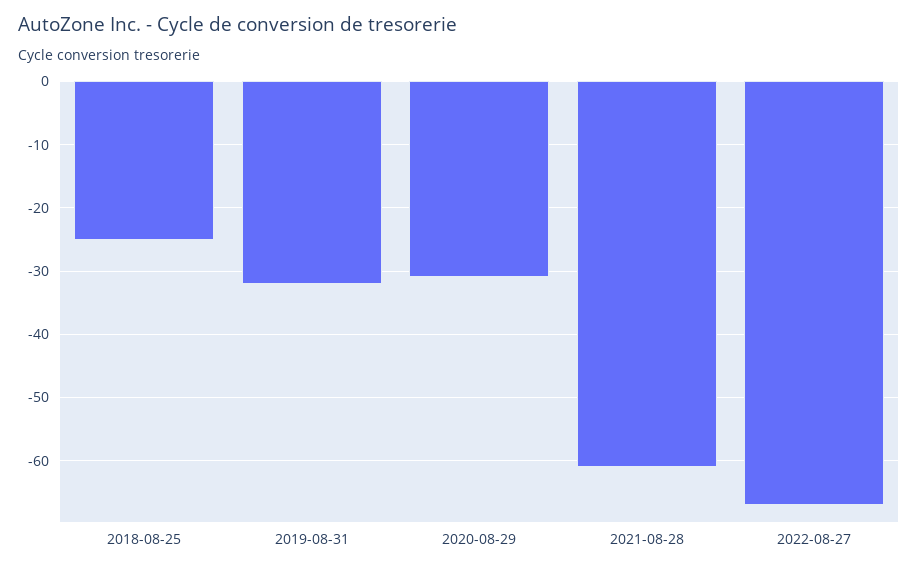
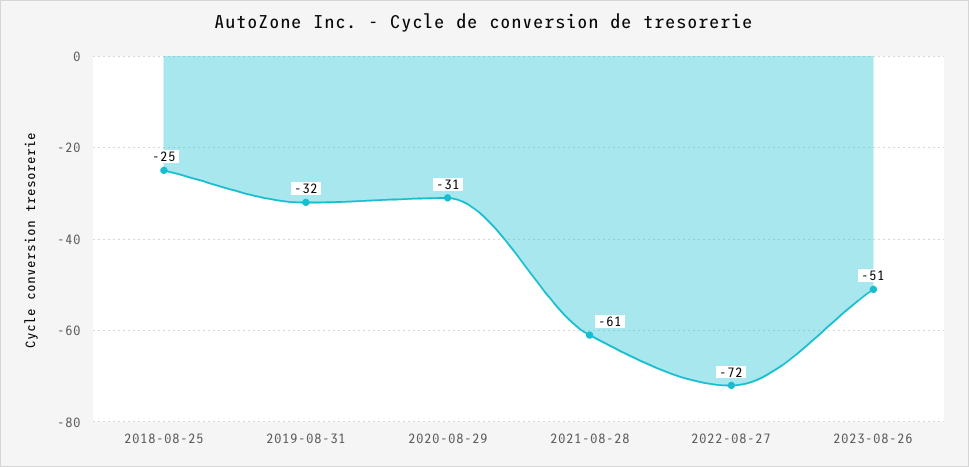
2022-08-27: -67 -> -72
2023-08-26: none -> -51

